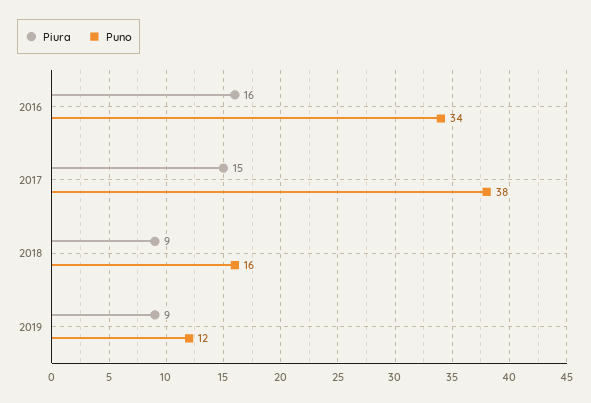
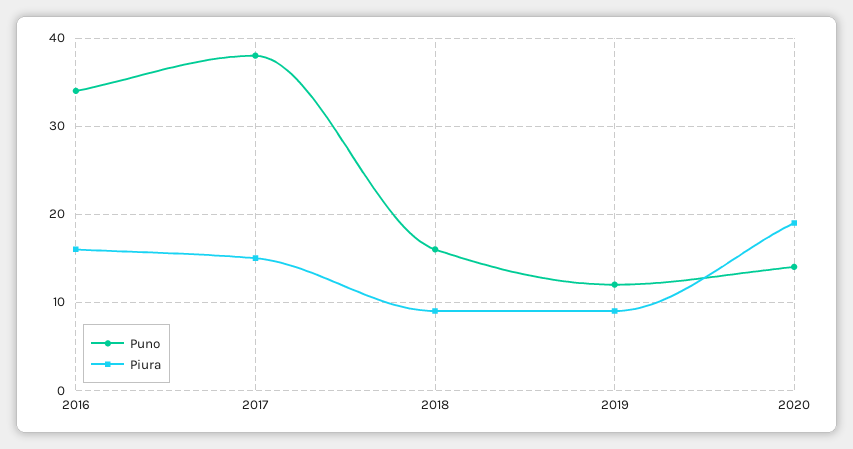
Puno, 2020: none -> 14
Piura, 2020: none -> 19

